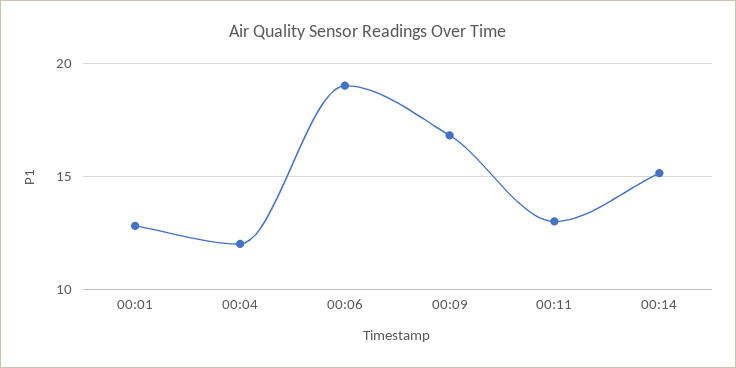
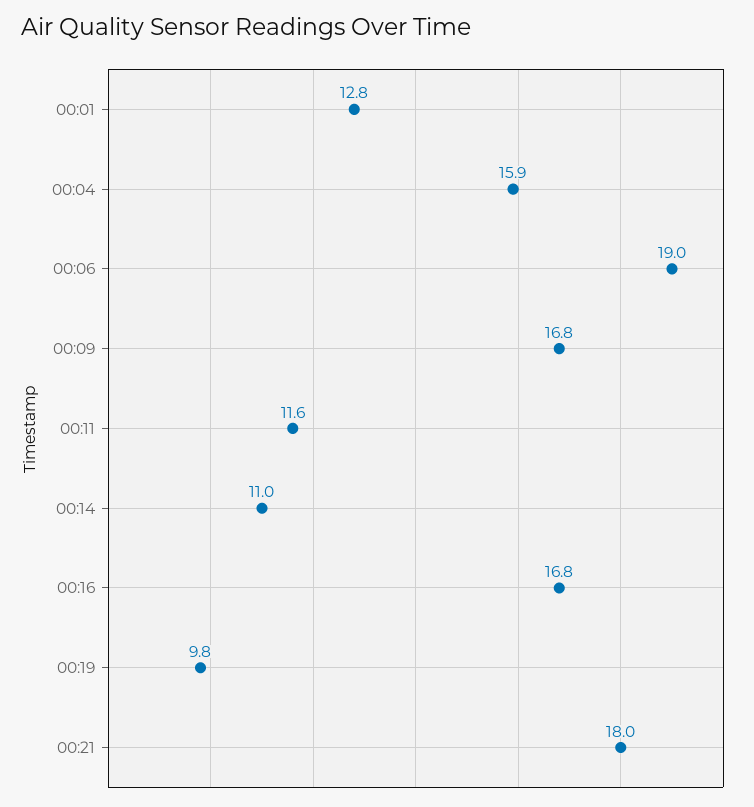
00:04: 12 -> 15.9
00:11: 13 -> 11.6
00:14: 15 -> 11
00:16: none -> 16.8
00:19: none -> 9.8
00:21: none -> 18

